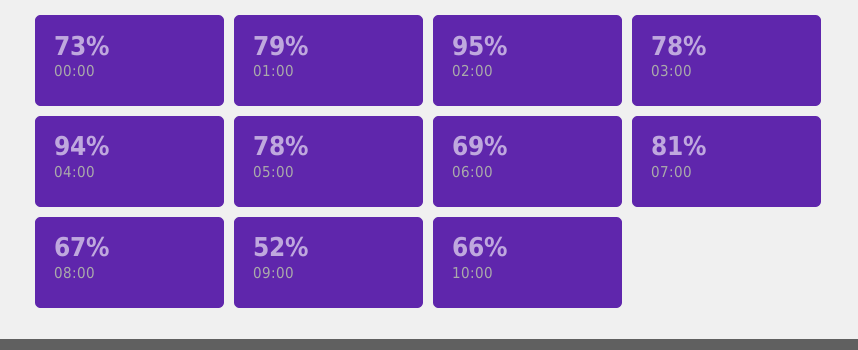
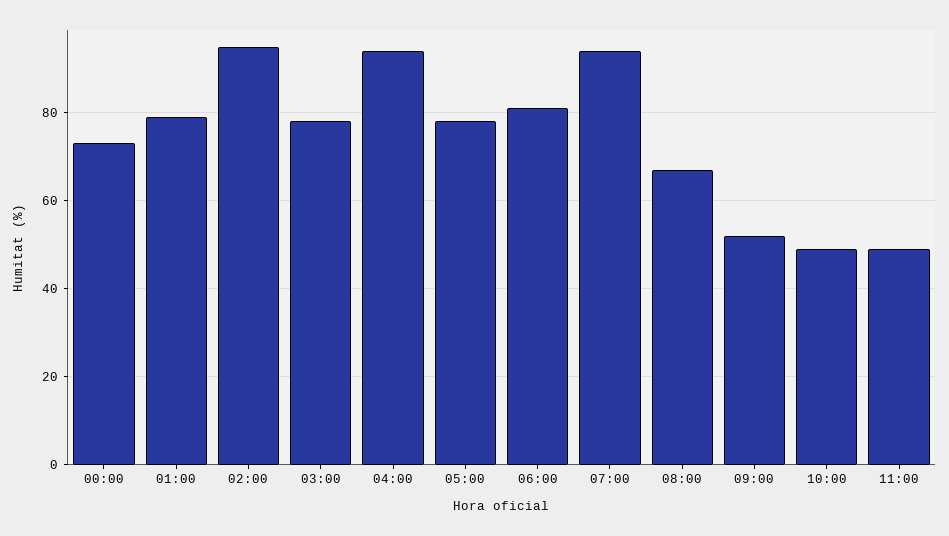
06:00: 69 -> 80
07:00: 81 -> 95
10:00: 66 -> 50
11:00: none -> 50

